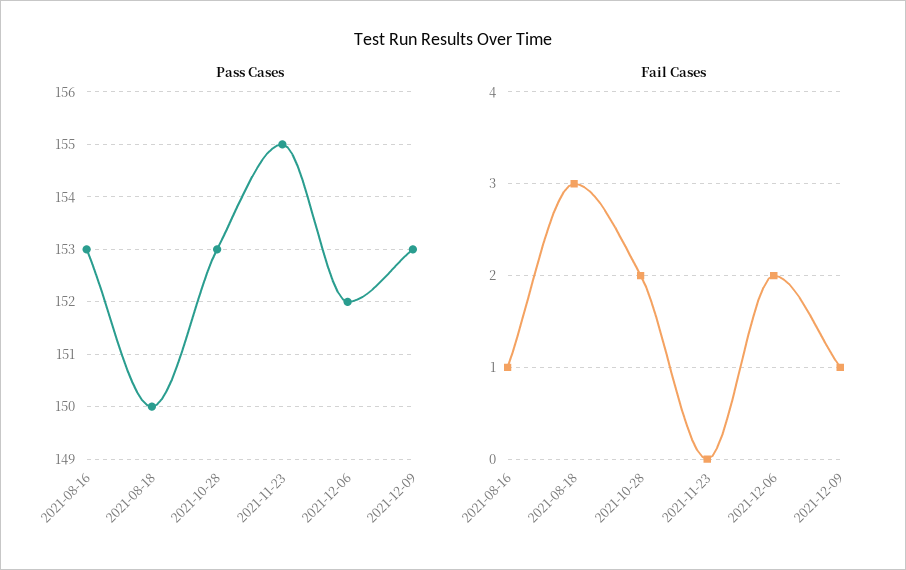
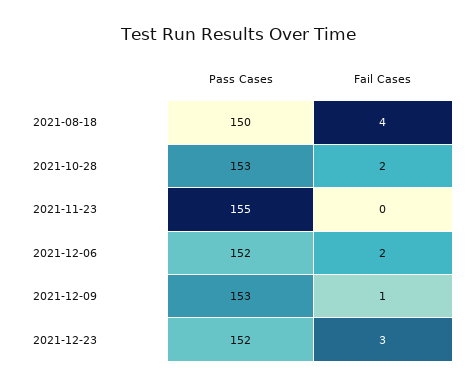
Pass Cases, 2021-08-16: 153 -> none
Fail Cases, 2021-08-16: 1 -> none
Fail Cases, 2021-08-18: 3 -> 4
Pass Cases, 2021-12-23: none -> 152
Fail Cases, 2021-12-23: none -> 3

